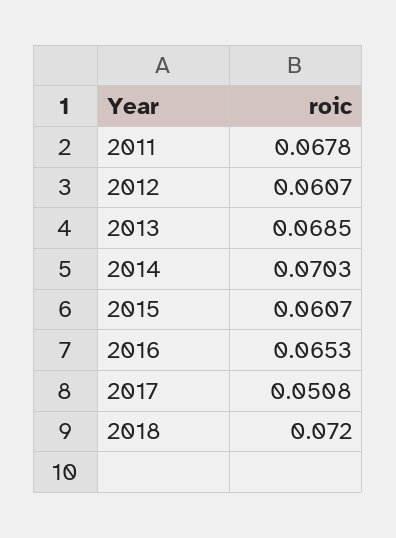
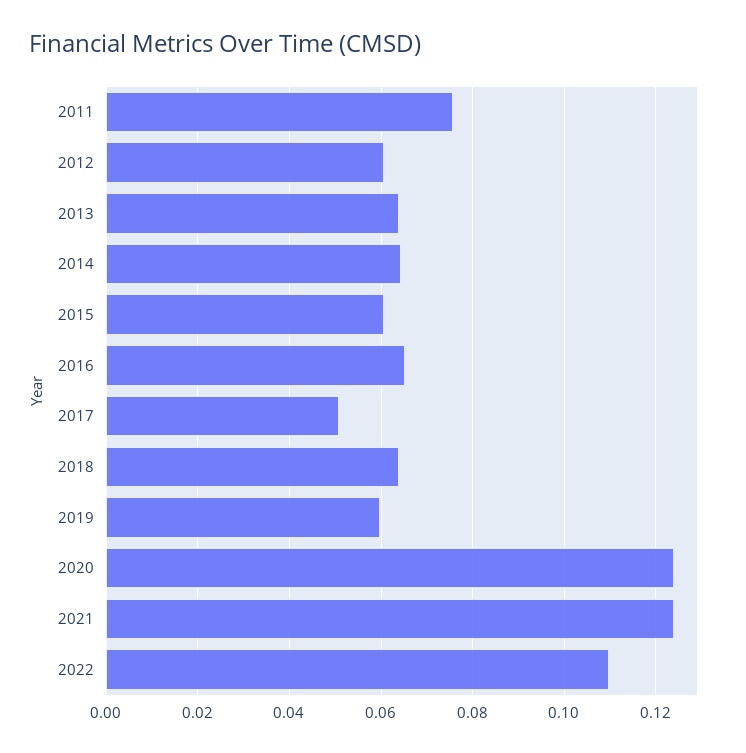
2011: 0.0678 -> 0.076
2013: 0.0685 -> 0.064
2014: 0.0703 -> 0.064
2018: 0.072 -> 0.064
2019: none -> 0.06
2020: none -> 0.124
2021: none -> 0.124
2022: none -> 0.11

